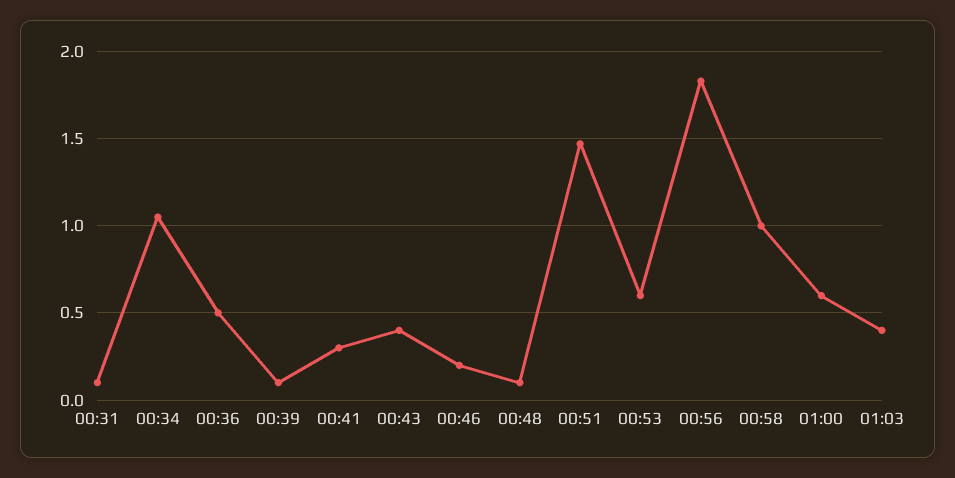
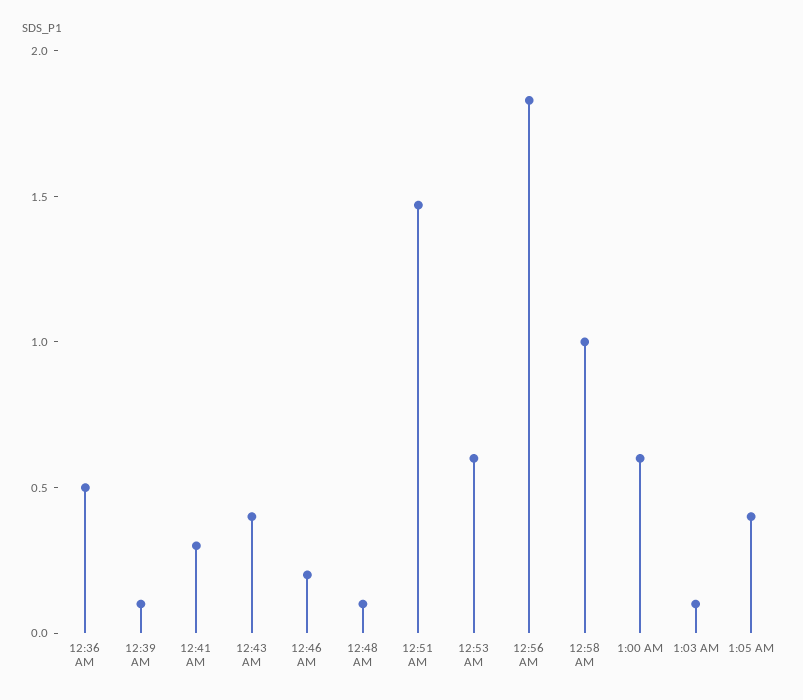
00:31: 0.1 -> none
00:34: 1.05 -> none
01:03: 0.4 -> 0.1
1:05 AM: none -> 0.4

